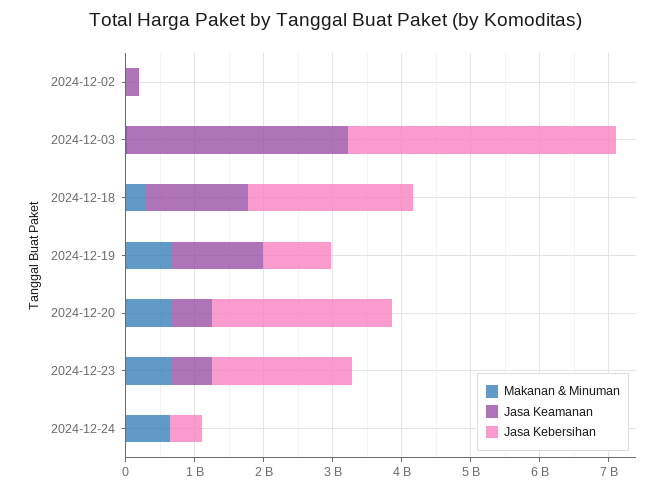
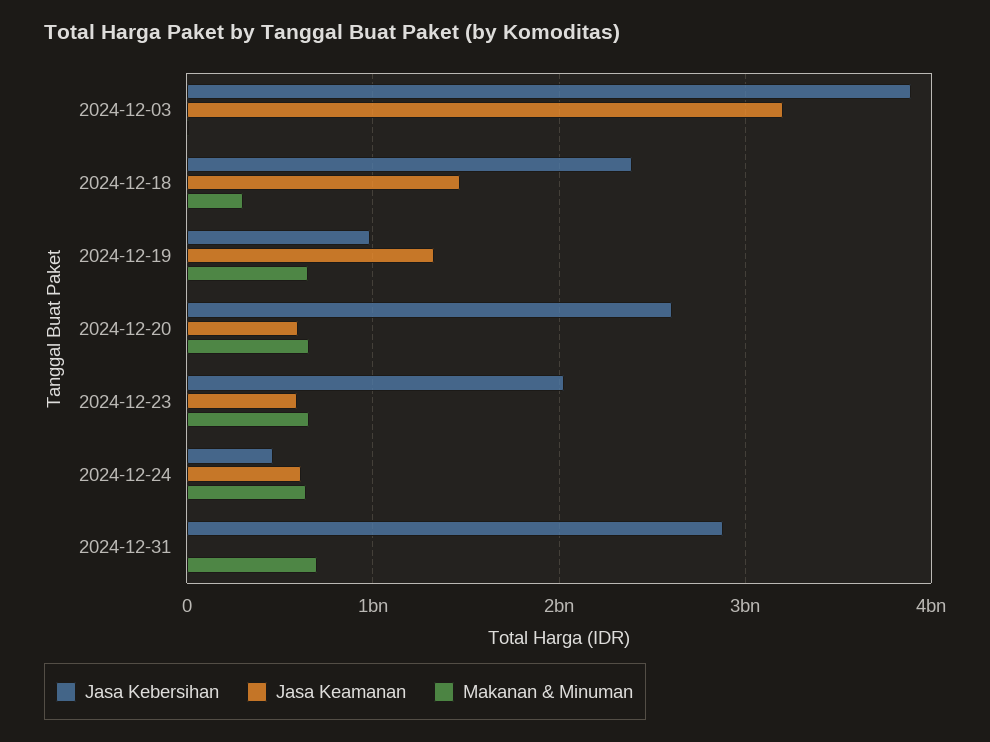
Makanan & Minuman, 2024-12-02: 0 -> none
Jasa Keamanan, 2024-12-02: 200000000 -> none
Jasa Kebersihan, 2024-12-02: 0 -> none
Jasa Keamanan, 2024-12-24: 0 -> 600000000
Jasa Kebersihan, 2024-12-31: none -> 2900000000
Jasa Keamanan, 2024-12-31: none -> 0
Makanan & Minuman, 2024-12-31: none -> 700000000

